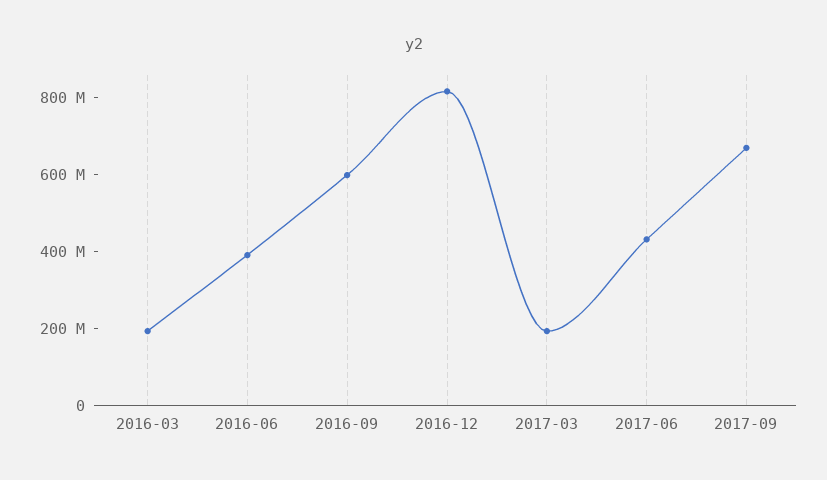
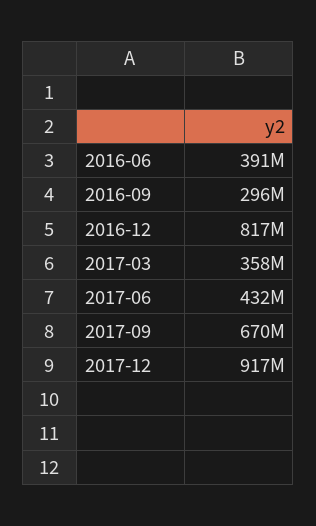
2016-03: 200000000 -> none
2016-09: 600000000 -> 296000000
2017-03: 200000000 -> 358000000
2017-12: none -> 917000000

